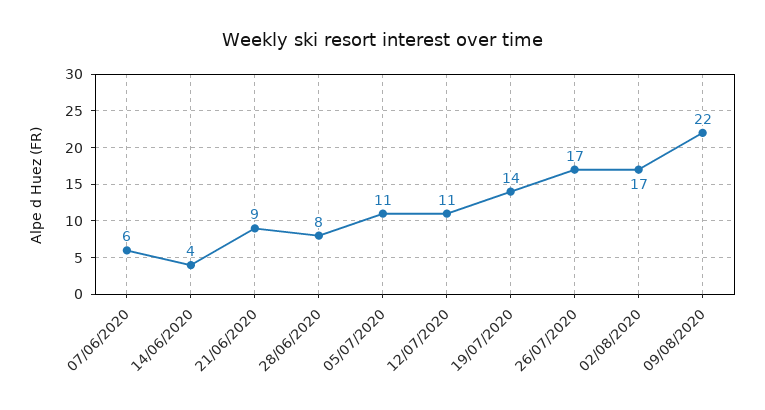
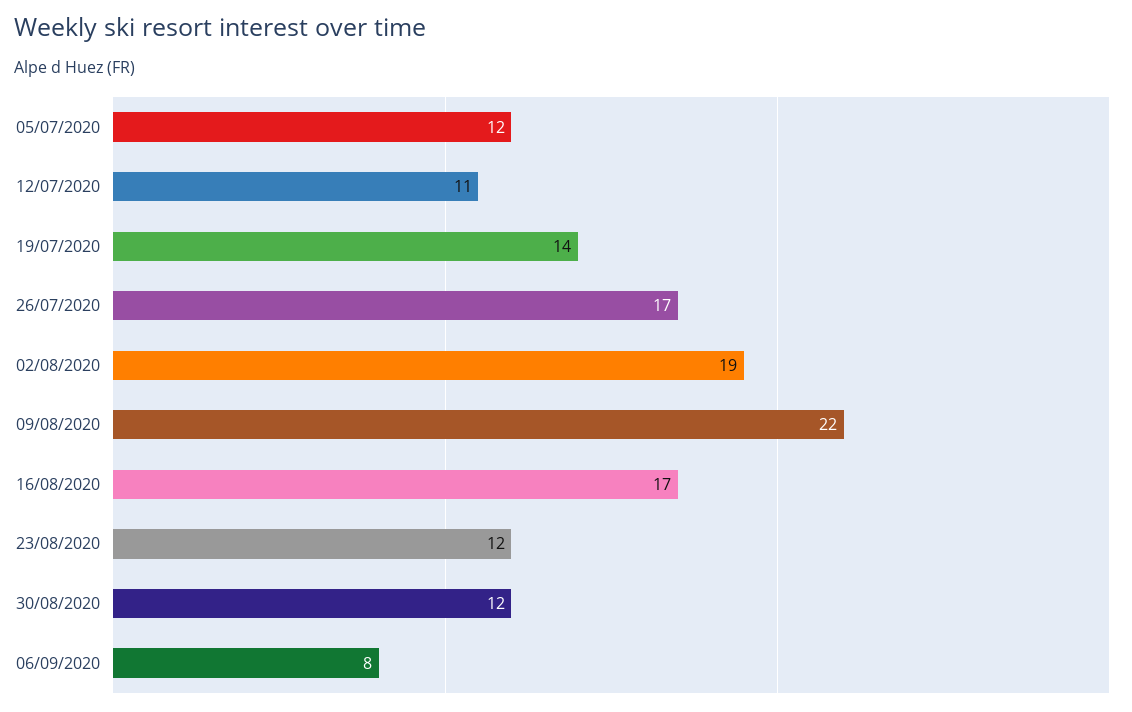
07/06/2020: 6 -> none
14/06/2020: 4 -> none
21/06/2020: 9 -> none
28/06/2020: 8 -> none
05/07/2020: 11 -> 12
02/08/2020: 17 -> 19
16/08/2020: none -> 17
23/08/2020: none -> 12
30/08/2020: none -> 12
06/09/2020: none -> 8

